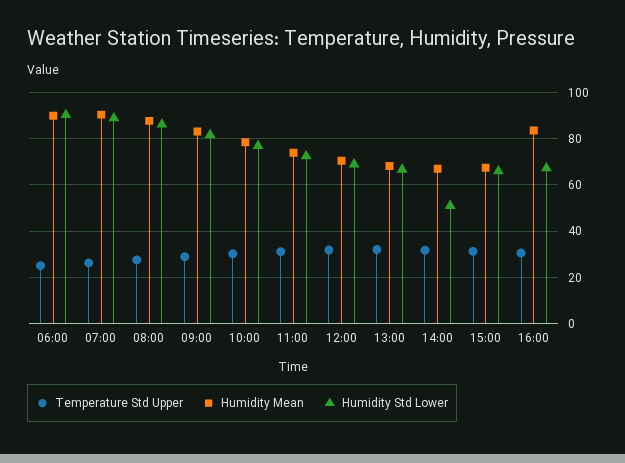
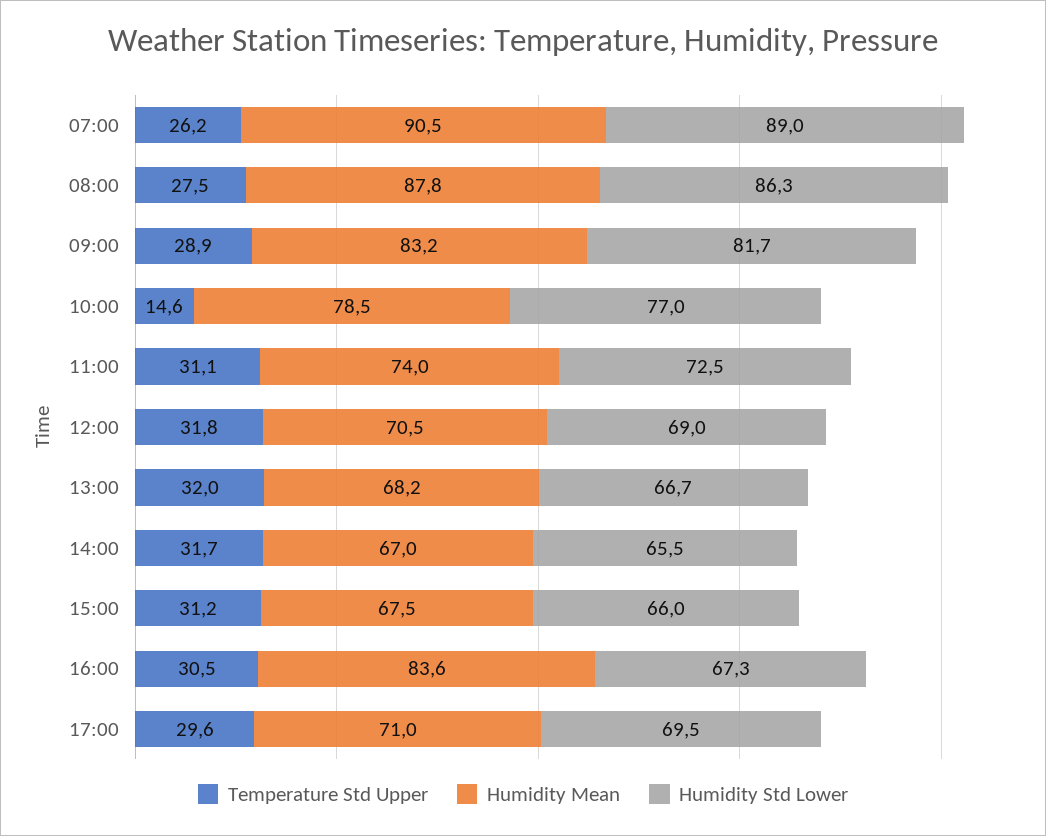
Temperature Std Upper, 06:00: 25 -> none
Humidity Mean, 06:00: 90 -> none
Humidity Std Lower, 06:00: 90 -> none
Temperature Std Upper, 10:00: 30 -> 14.6
Humidity Std Lower, 14:00: 50 -> 65.5
Temperature Std Upper, 17:00: none -> 29.6
Humidity Mean, 17:00: none -> 71
Humidity Std Lower, 17:00: none -> 69.5

